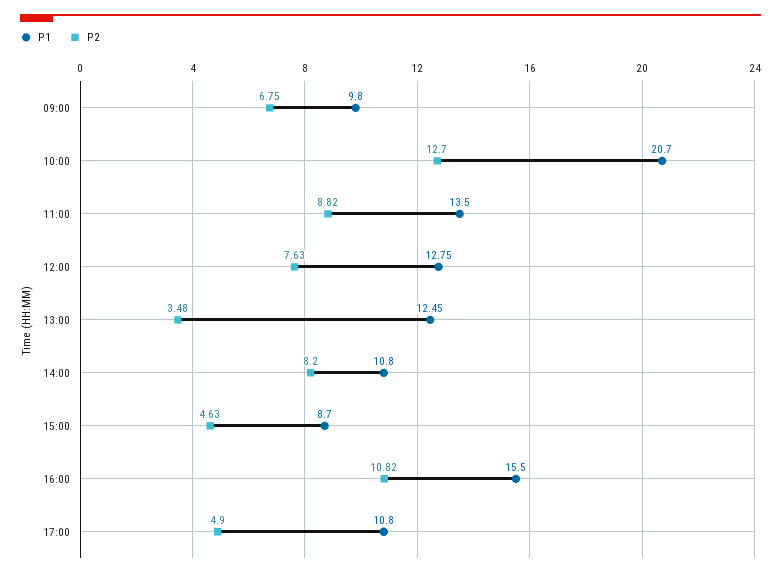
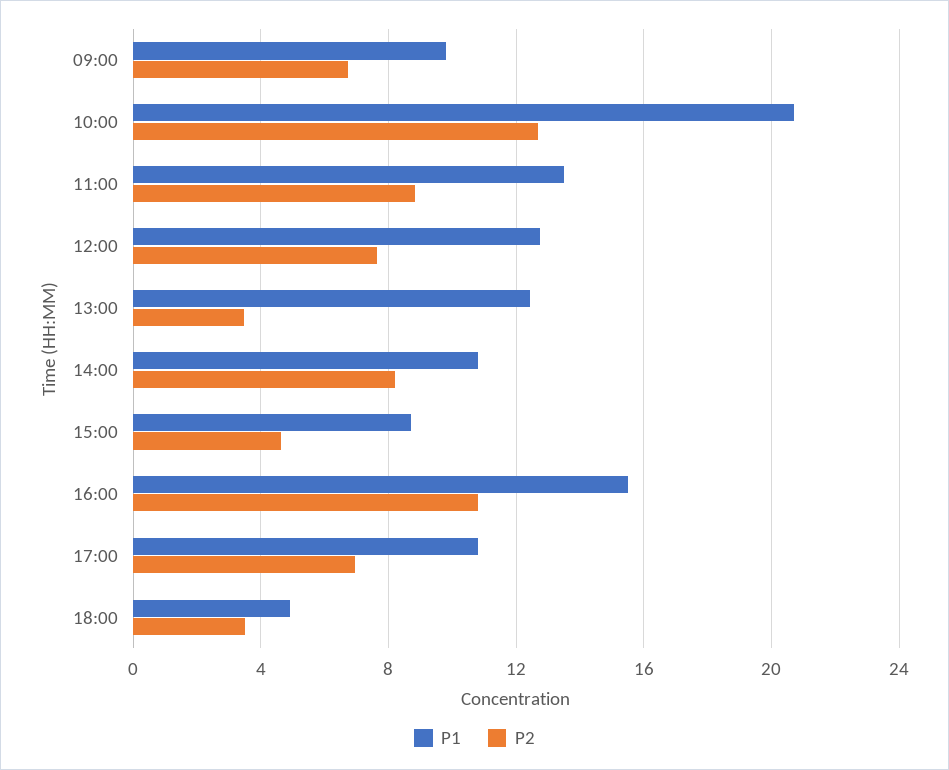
P2, 17:00: 4.9 -> 7
P1, 18:00: none -> 5
P2, 18:00: none -> 3.5

